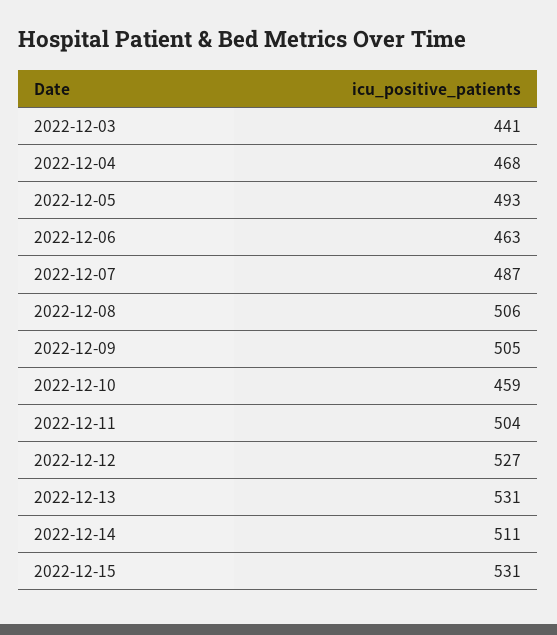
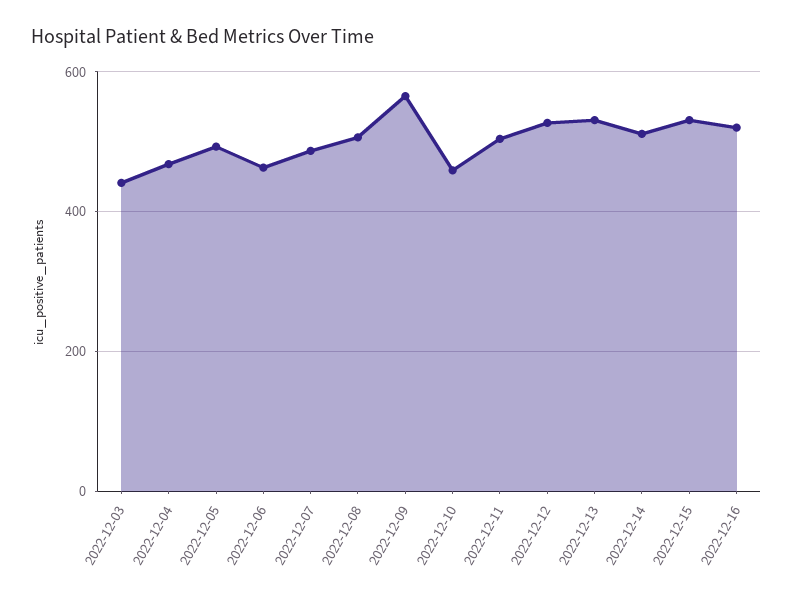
2022-12-09: 505 -> 560
2022-12-16: none -> 520

